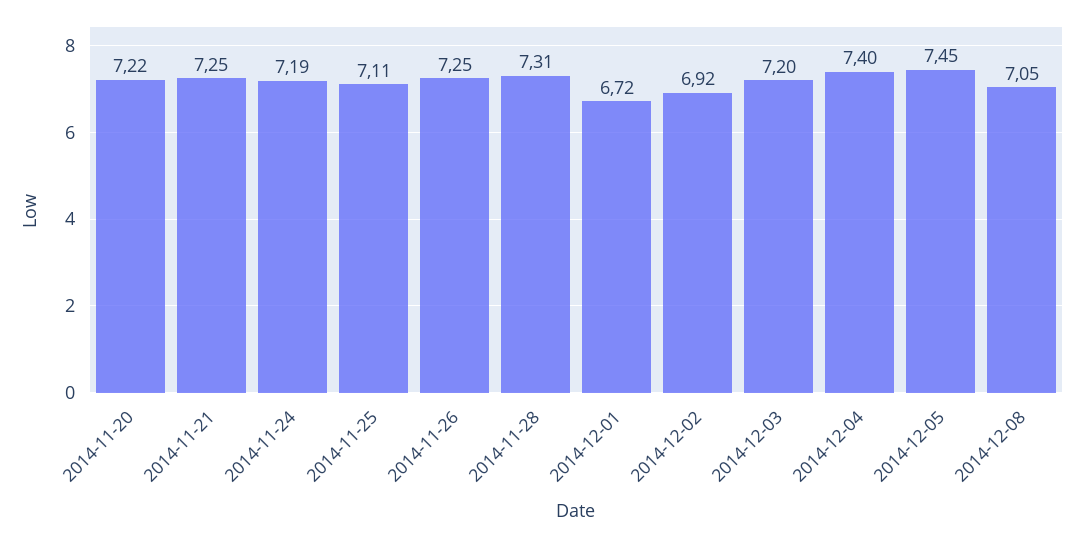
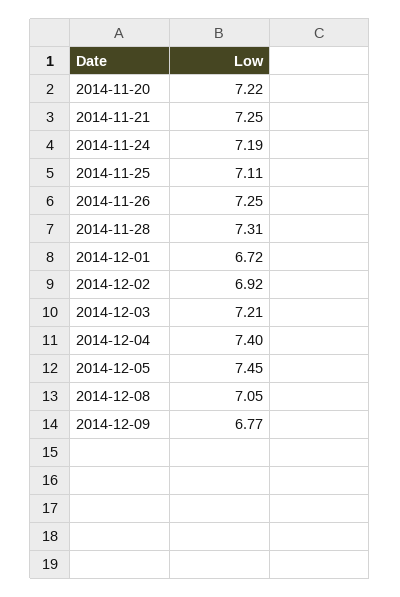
2014-12-03: 7.2 -> 7.21
2014-12-09: none -> 6.77

